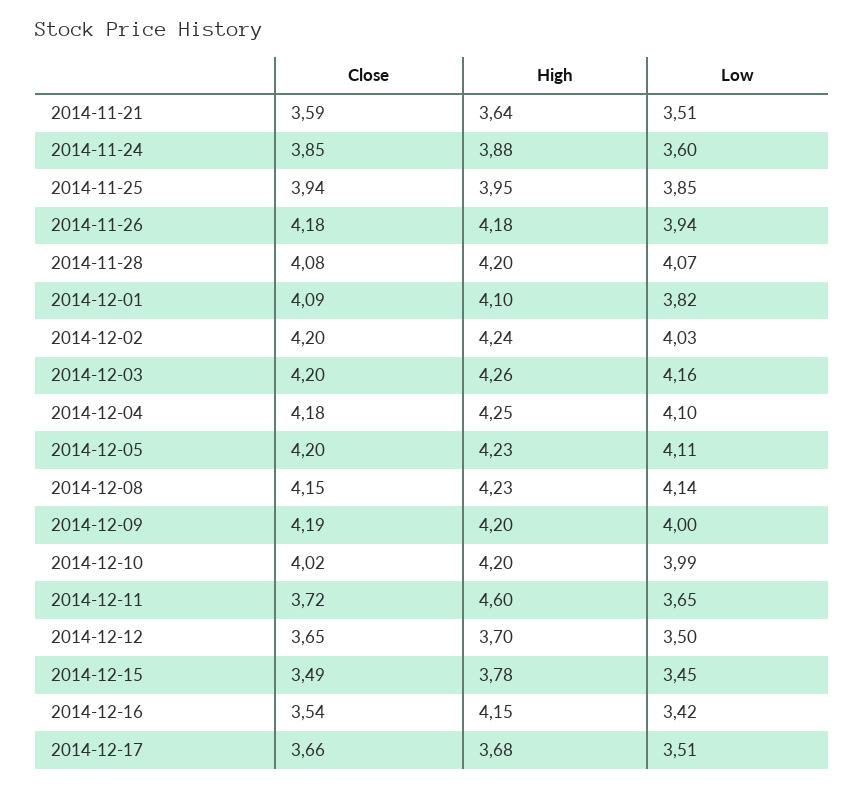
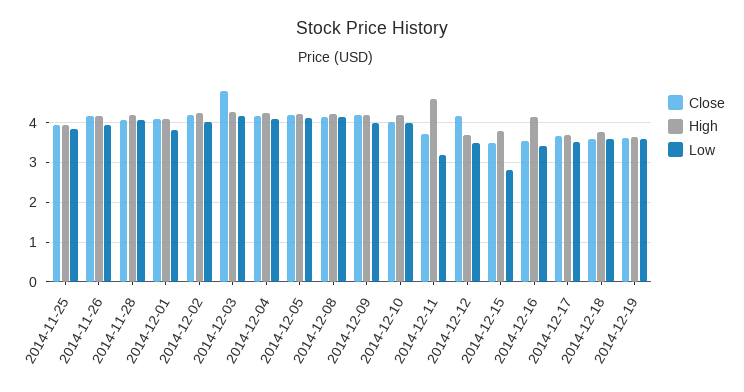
Close, 2014-11-21: 3.59 -> none
High, 2014-11-21: 3.64 -> none
Low, 2014-11-21: 3.51 -> none
Close, 2014-11-24: 3.85 -> none
High, 2014-11-24: 3.88 -> none
Low, 2014-11-24: 3.6 -> none
Close, 2014-12-03: 4.2 -> 4.8
Low, 2014-12-11: 3.65 -> 3.2
Close, 2014-12-12: 3.65 -> 4.2
Low, 2014-12-15: 3.45 -> 2.8
Close, 2014-12-18: none -> 3.6
High, 2014-12-18: none -> 3.8
Low, 2014-12-18: none -> 3.6
Close, 2014-12-19: none -> 3.6
High, 2014-12-19: none -> 3.6
Low, 2014-12-19: none -> 3.6

